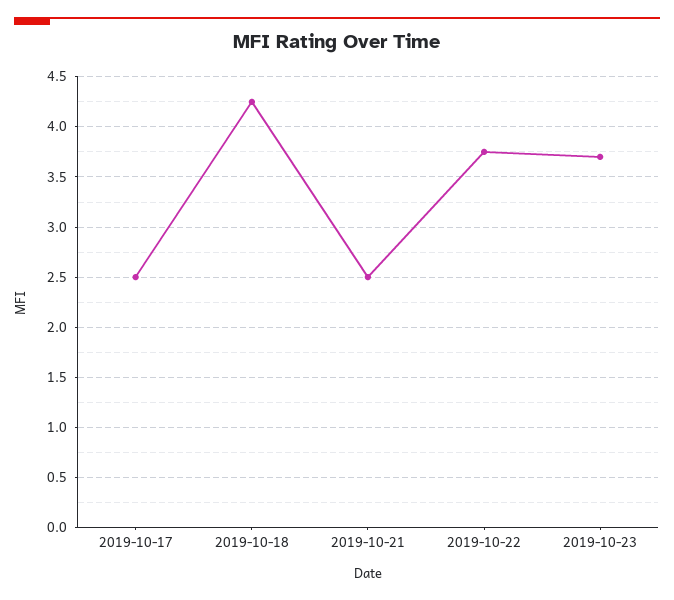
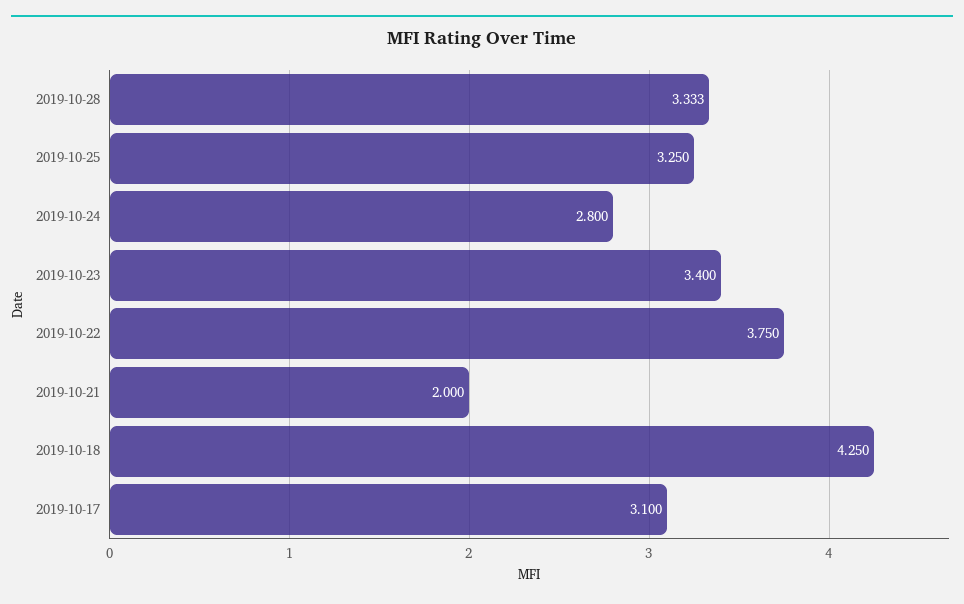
2019-10-17: 2.5 -> 3.1
2019-10-21: 2.5 -> 2
2019-10-23: 3.7 -> 3.4
2019-10-28: none -> 3.333
2019-10-25: none -> 3.25
2019-10-24: none -> 2.8

